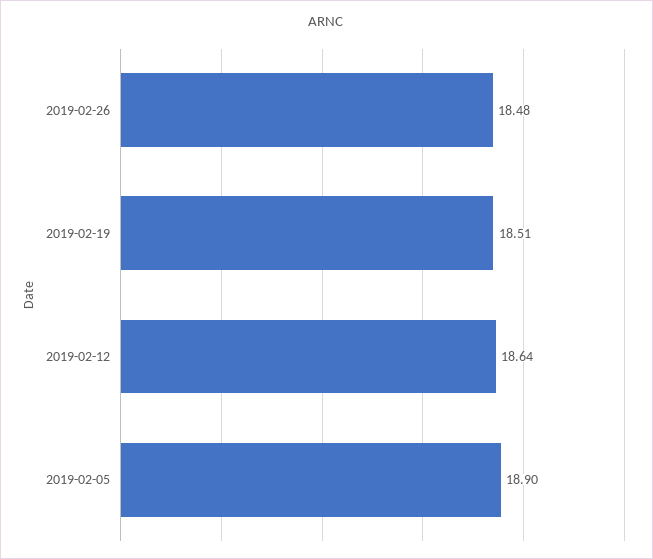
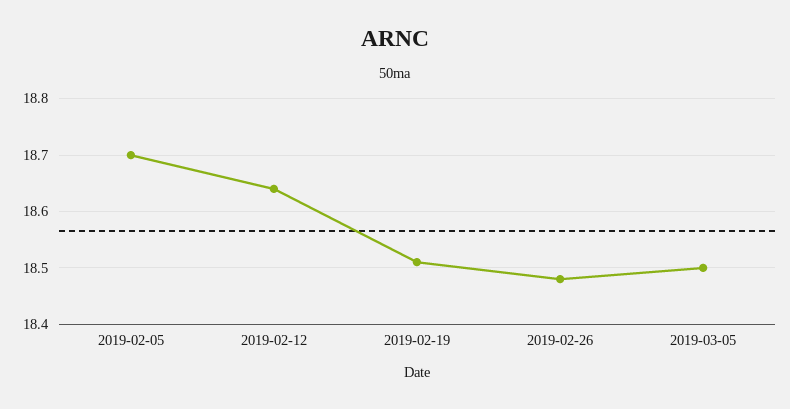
2019-02-05: 18.9 -> 18.7
2019-03-05: none -> 18.5

